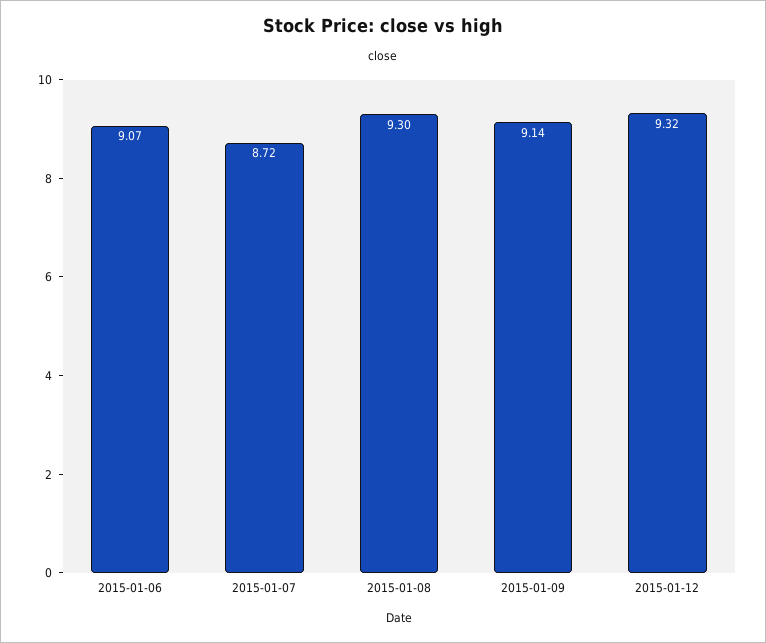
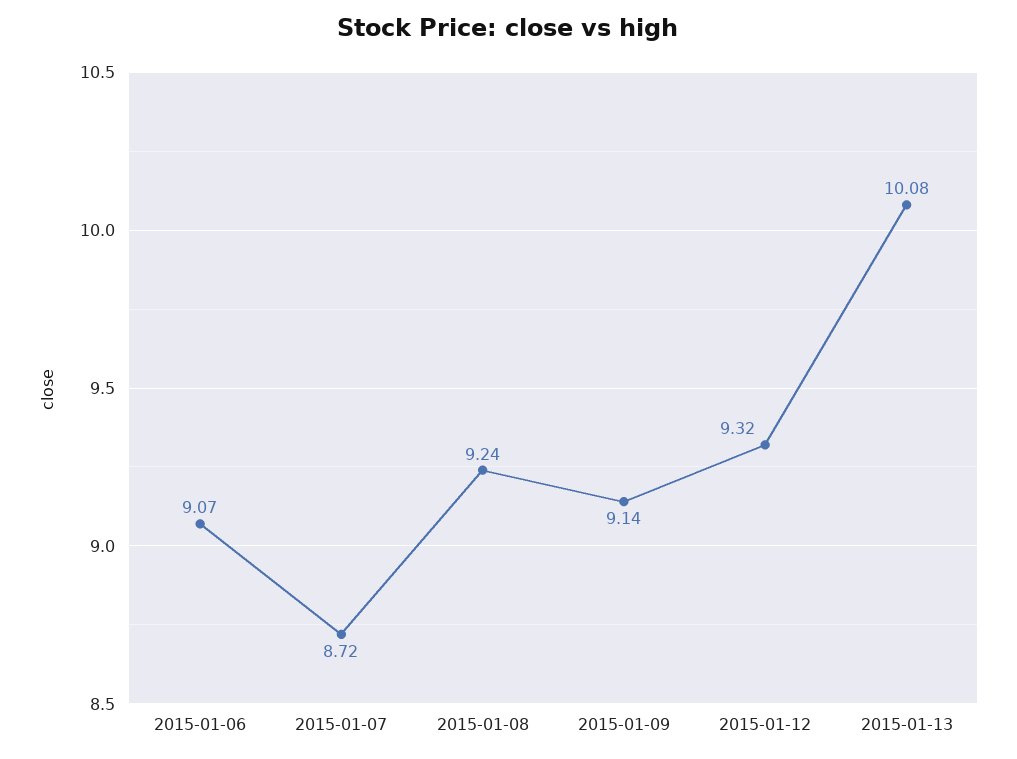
2015-01-08: 9.3 -> 9.24
2015-01-13: none -> 10.08

